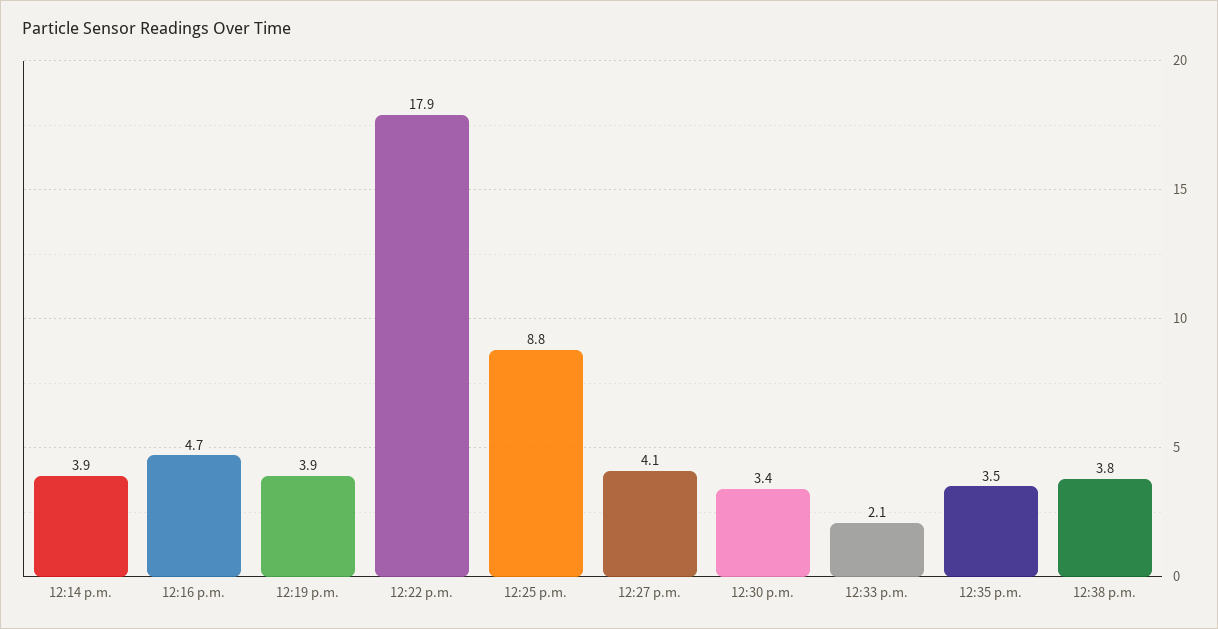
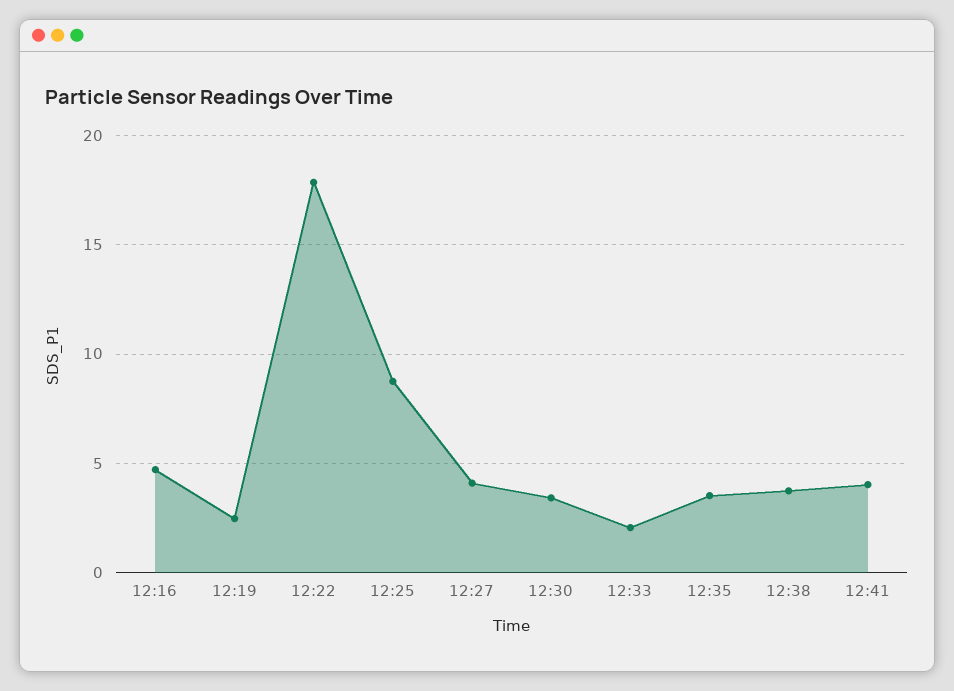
12:14 p.m.: 3.9 -> none
12:19 p.m.: 3.9 -> 2.5
12:41: none -> 4

